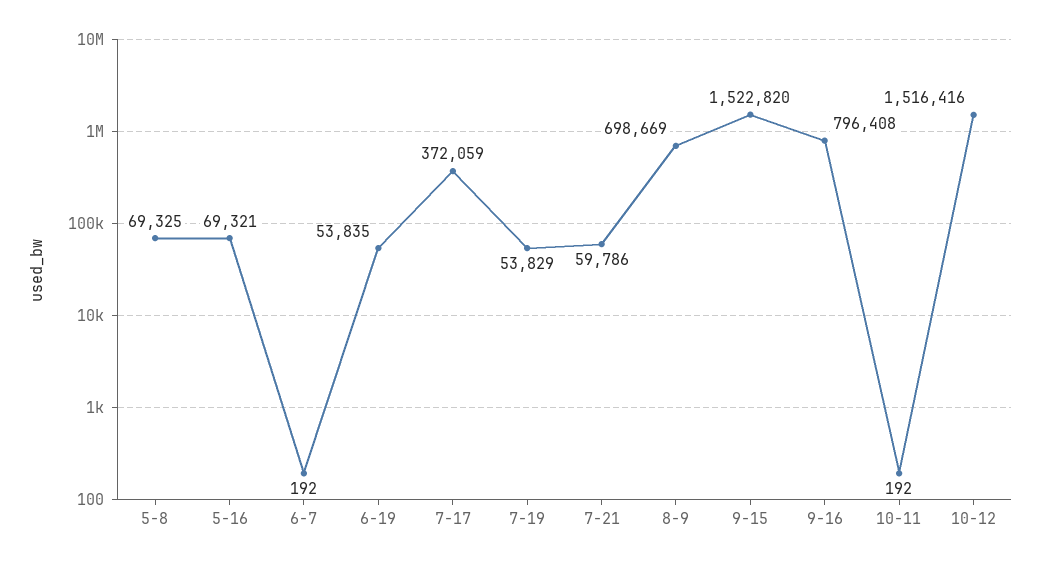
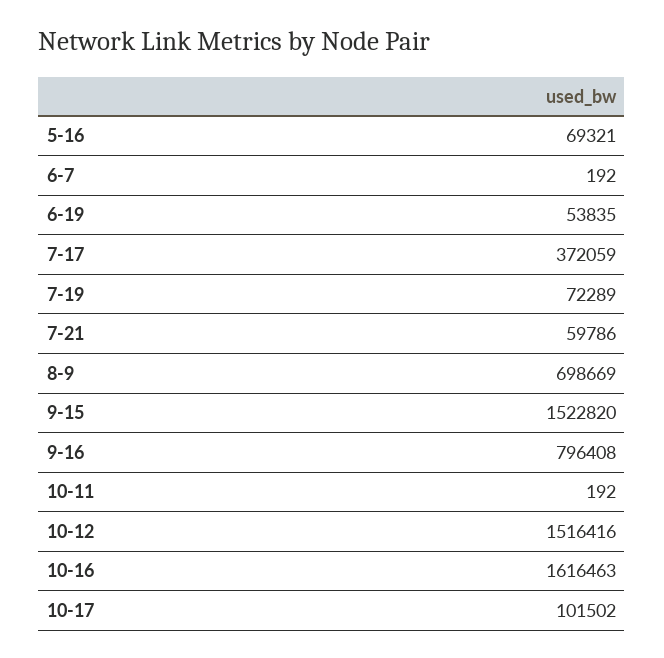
5-8: 69325 -> none
7-19: 53829 -> 72289
10-16: none -> 1616463
10-17: none -> 101502

